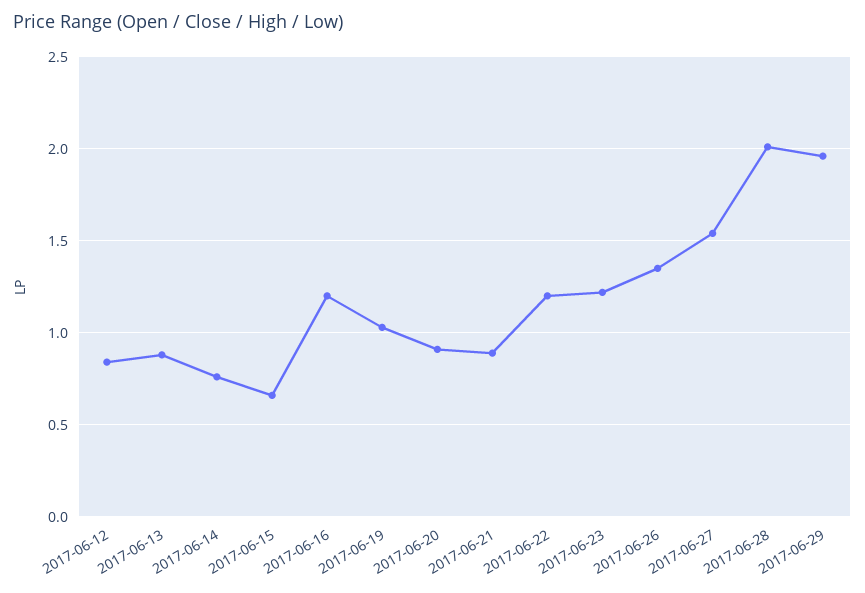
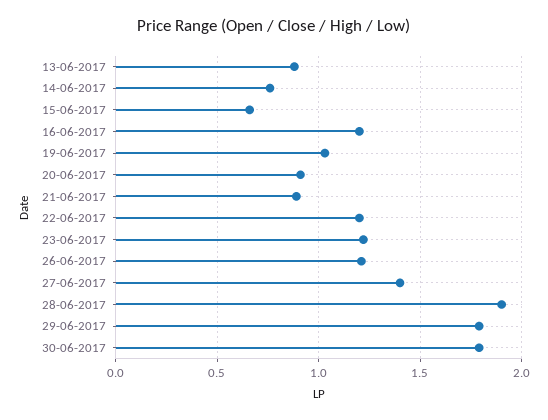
2017-06-12: 0.85 -> none
2017-06-26: 1.35 -> 1.2
2017-06-27: 1.55 -> 1.4
2017-06-28: 2 -> 1.9
2017-06-29: 1.95 -> 1.8
30-06-2017: none -> 1.8

